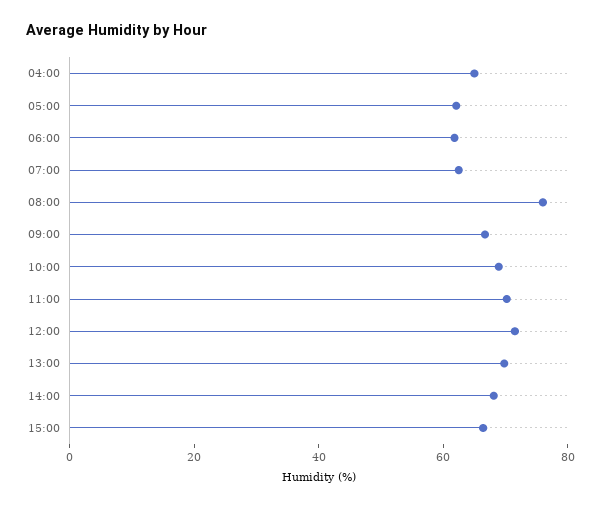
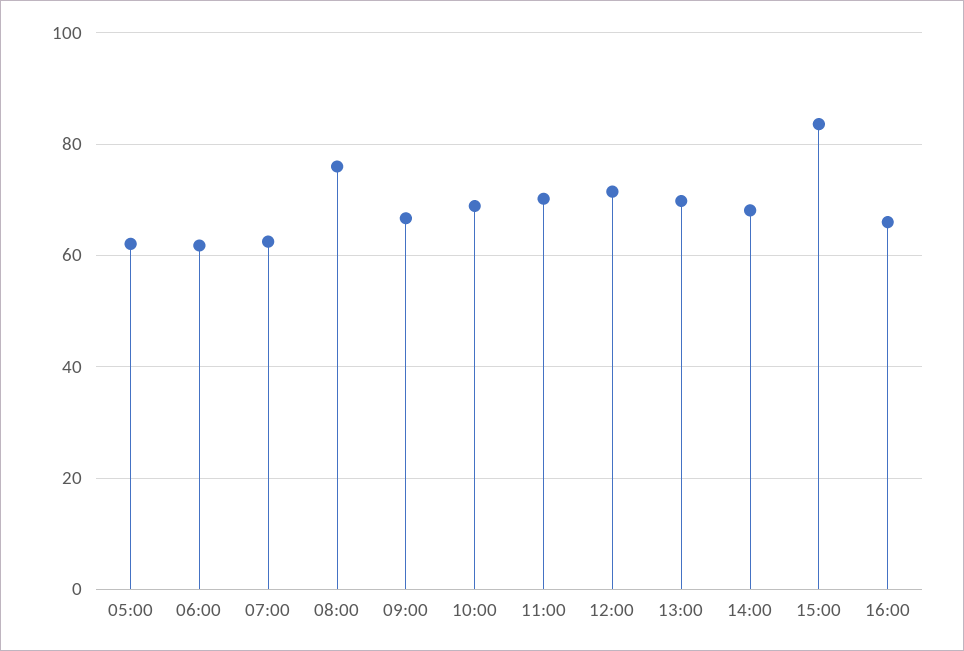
04:00: 65 -> none
15:00: 65 -> 84
16:00: none -> 66

